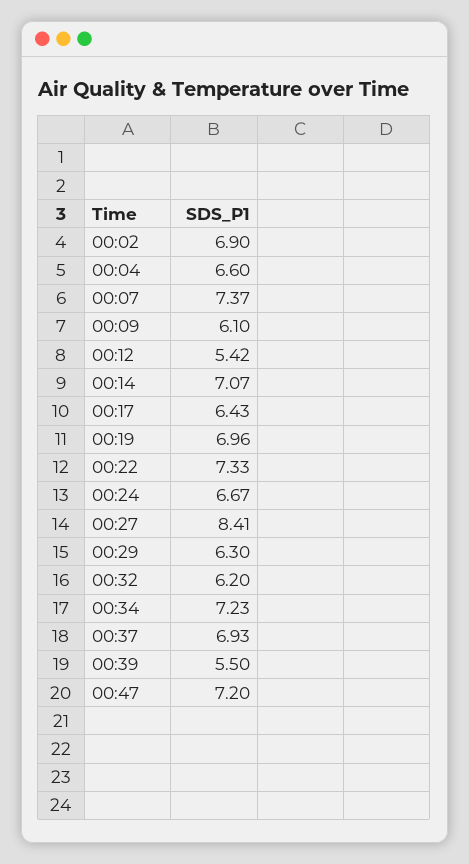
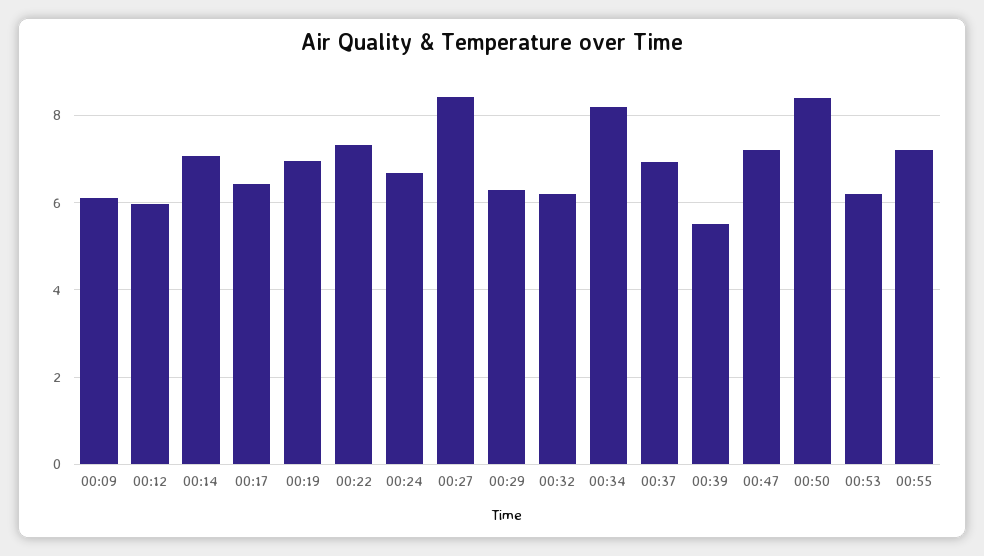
00:02: 6.9 -> none
00:04: 6.6 -> none
00:07: 7.37 -> none
00:12: 5.42 -> 6
00:34: 7.23 -> 8.2
00:50: none -> 8.4
00:53: none -> 6.2
00:55: none -> 7.2

